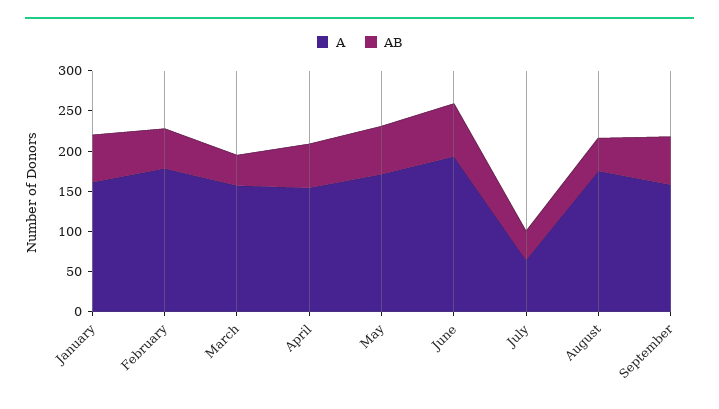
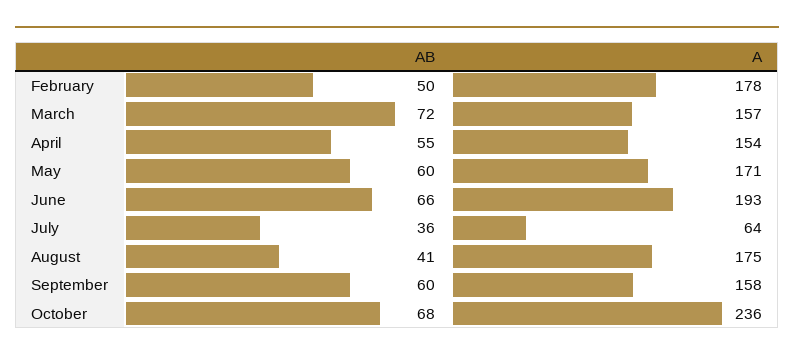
A, January: 160 -> none
AB, January: 60 -> none
AB, March: 40 -> 72
AB, October: none -> 68
A, October: none -> 236

